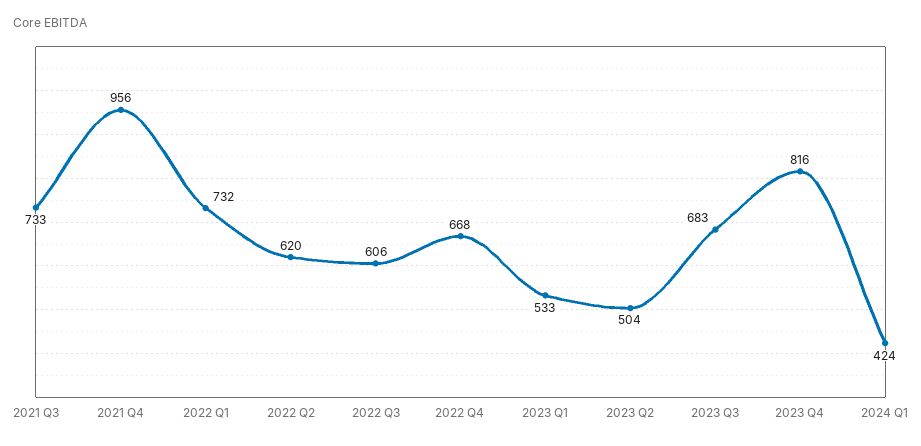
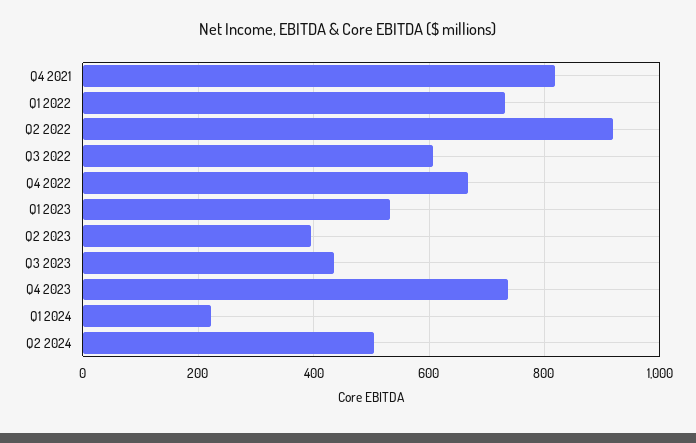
2021 Q3: 733 -> none
2021 Q4: 956 -> 820
2022 Q2: 620 -> 920
2023 Q2: 504 -> 400
2023 Q3: 683 -> 440
2023 Q4: 816 -> 740
2024 Q1: 424 -> 220
Q2 2024: none -> 500

